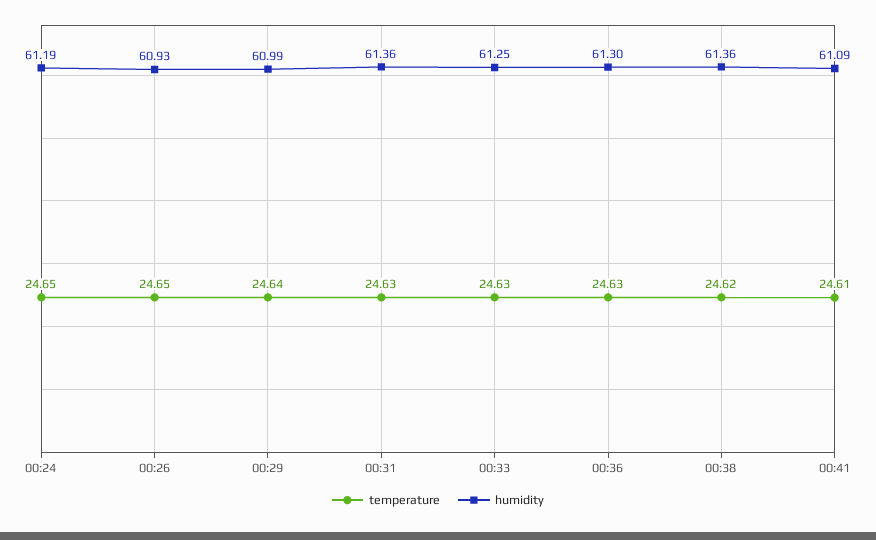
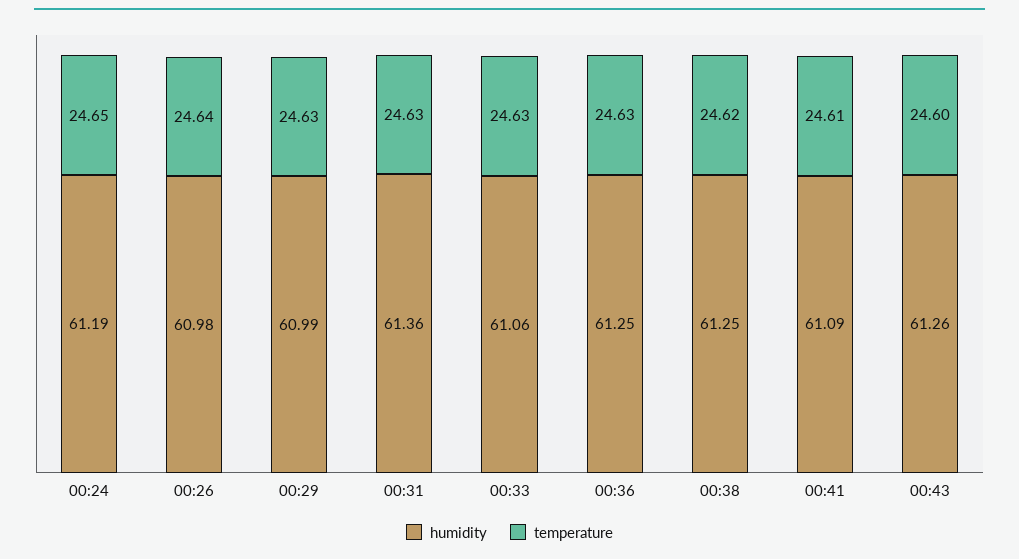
temperature, 00:26: 24.65 -> 24.64
humidity, 00:26: 60.93 -> 60.98
temperature, 00:29: 24.64 -> 24.63
humidity, 00:33: 61.25 -> 61.06
humidity, 00:36: 61.3 -> 61.25
humidity, 00:38: 61.36 -> 61.25
humidity, 00:43: none -> 61.26
temperature, 00:43: none -> 24.6

